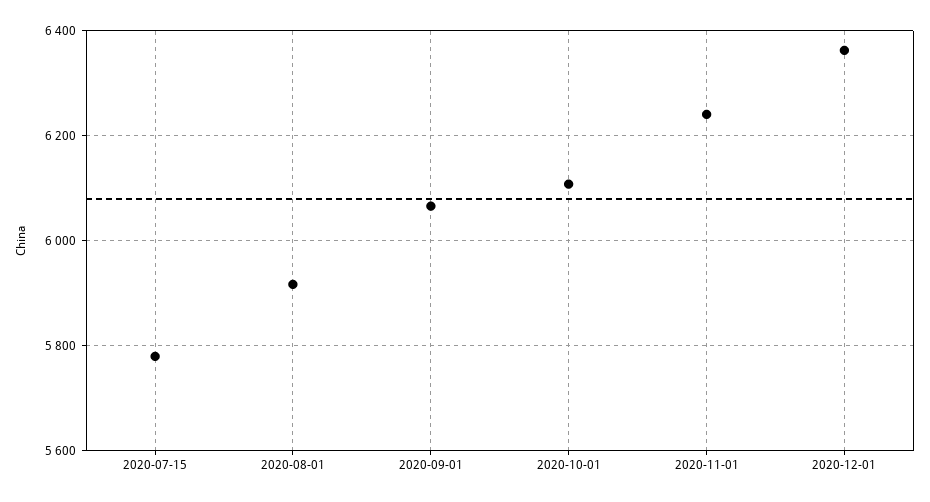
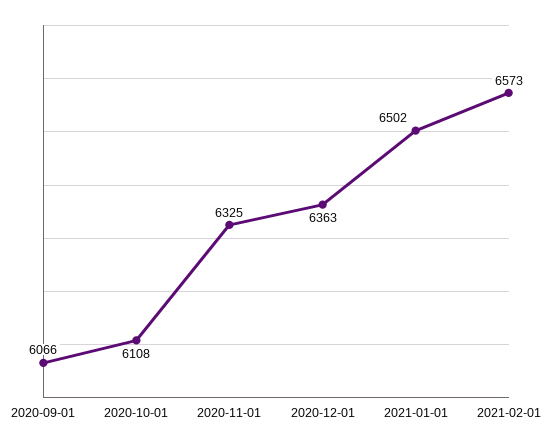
2020-07-15: 5780 -> none
2020-08-01: 5920 -> none
2020-11-01: 6240 -> 6325
2021-01-01: none -> 6502
2021-02-01: none -> 6573

